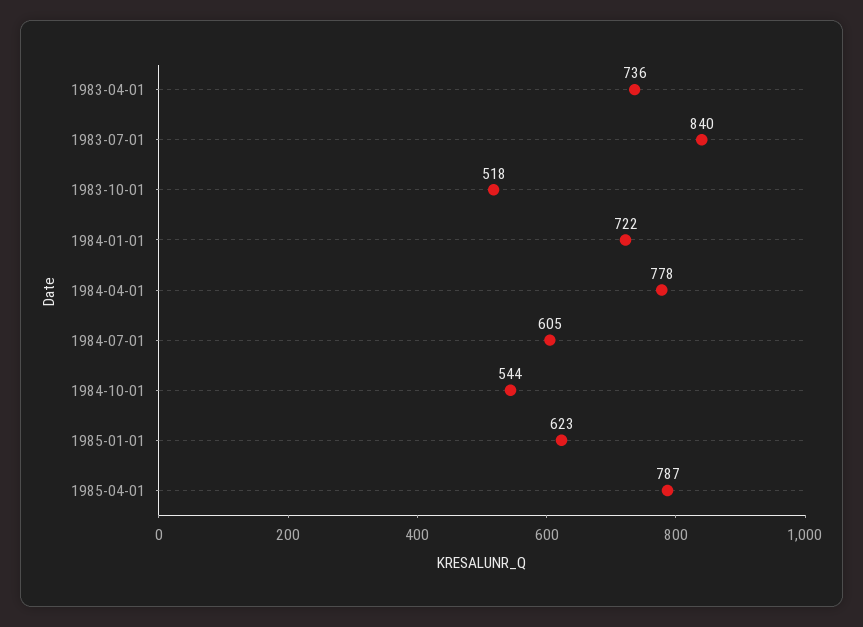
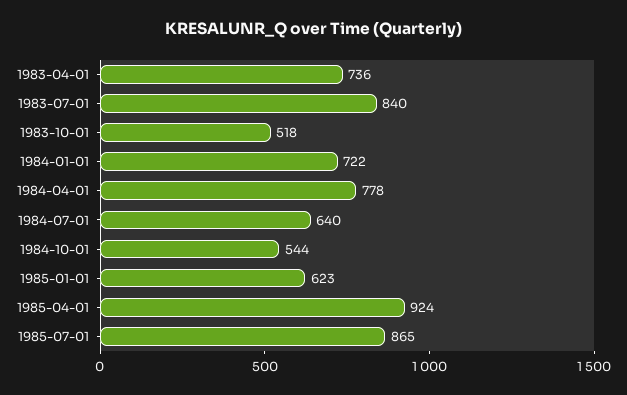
1984-07-01: 605 -> 640
1985-04-01: 787 -> 924
1985-07-01: none -> 865

